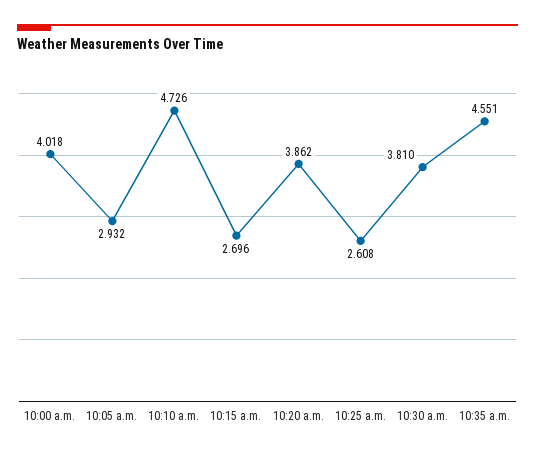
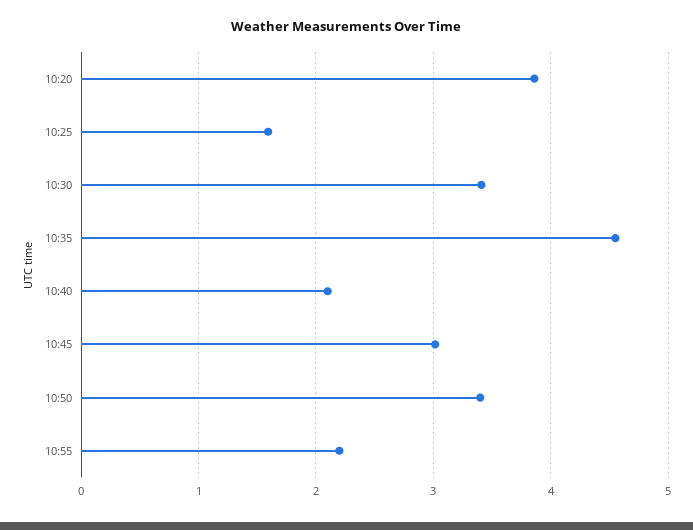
10:00 a.m.: 4.018 -> none
10:05 a.m.: 2.932 -> none
10:10 a.m.: 4.726 -> none
10:15 a.m.: 2.696 -> none
10:25 a.m.: 2.608 -> 1.6
10:30 a.m.: 3.81 -> 3.4
10:40: none -> 2.1
10:45: none -> 3
10:50: none -> 3.4
10:55: none -> 2.2

